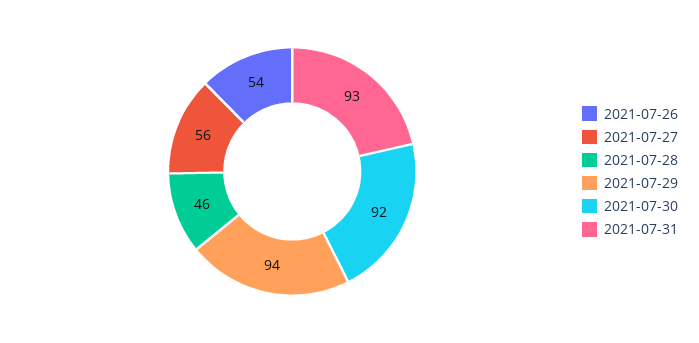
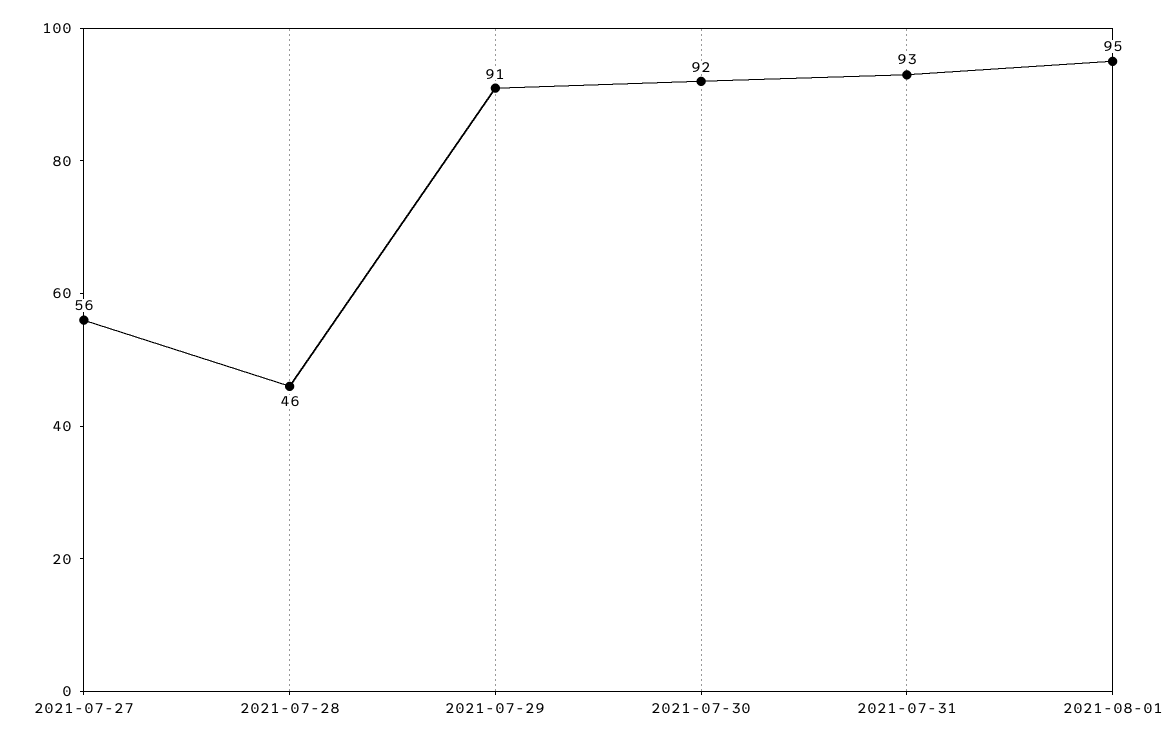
2021-07-26: 54 -> none
2021-07-29: 94 -> 91
2021-08-01: none -> 95

